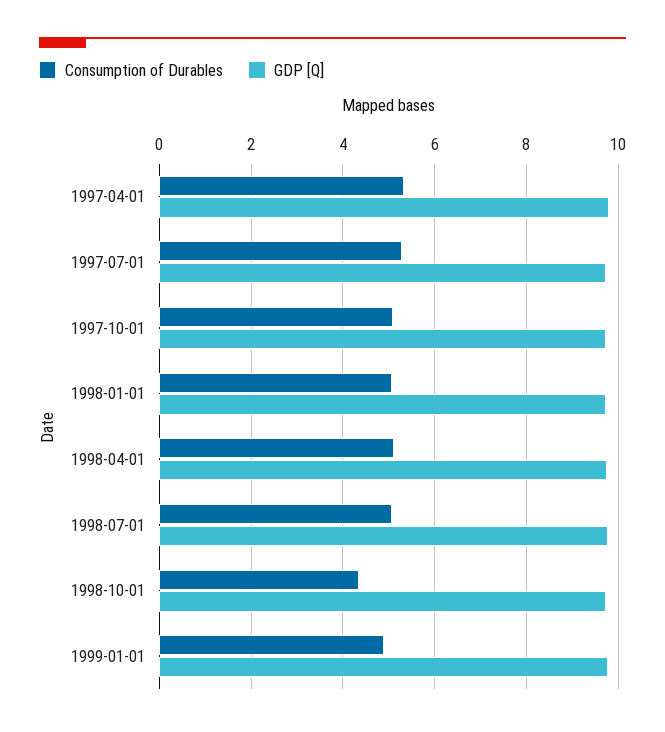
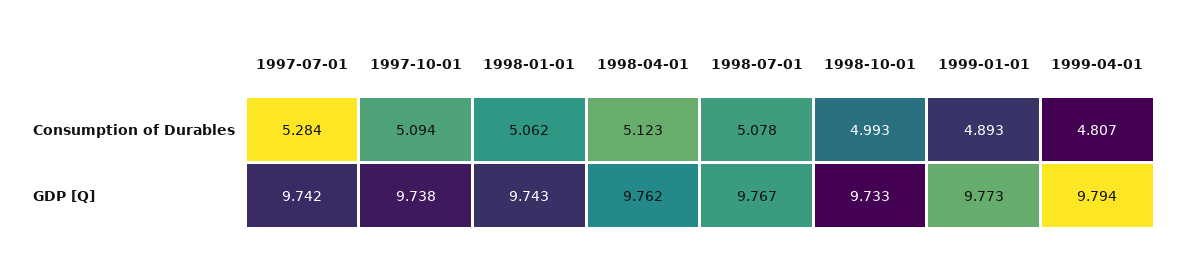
Consumption of Durables, 1997-04-01: 5.4 -> none
GDP [Q], 1997-04-01: 9.8 -> none
Consumption of Durables, 1998-10-01: 4.4 -> 4.993
Consumption of Durables, 1999-04-01: none -> 4.807
GDP [Q], 1999-04-01: none -> 9.794

